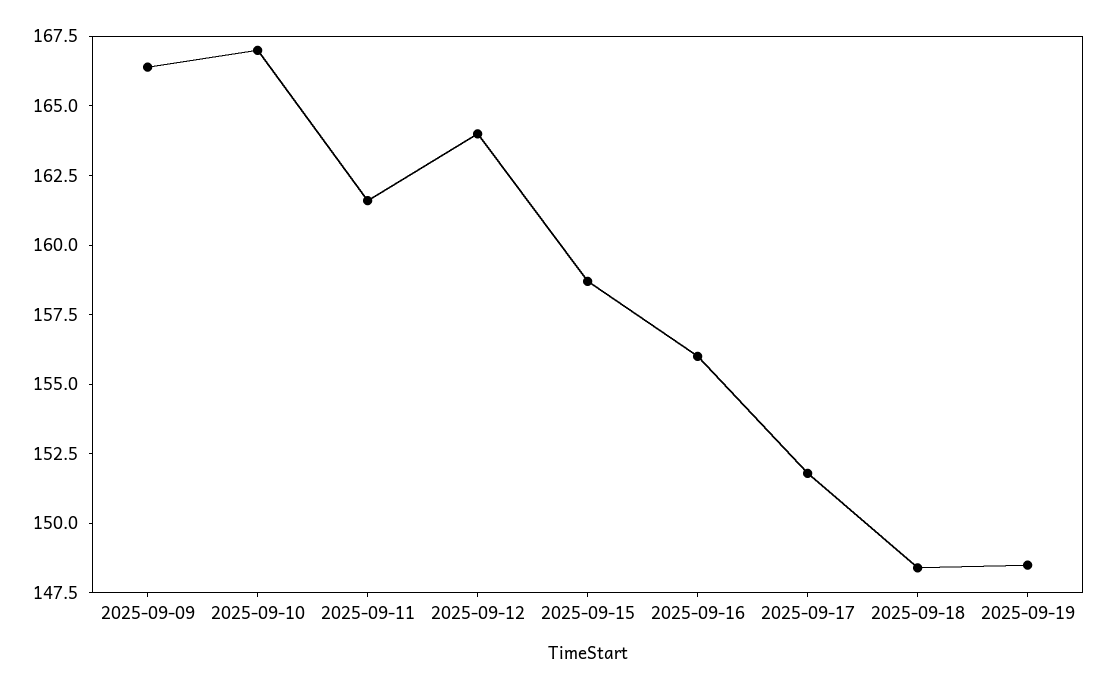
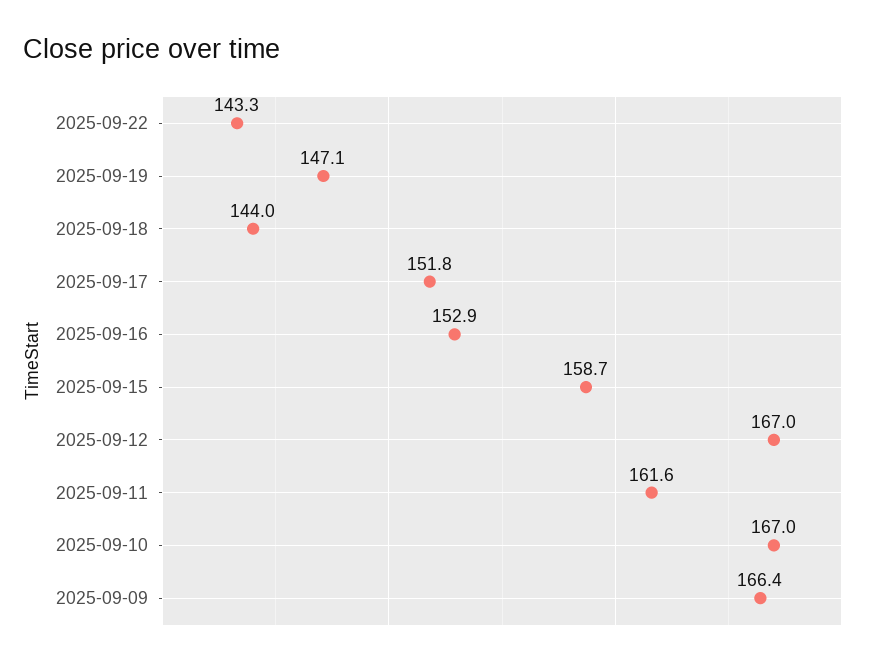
2025-09-12: 164 -> 167
2025-09-16: 156 -> 152.9
2025-09-18: 148.5 -> 144
2025-09-19: 148.5 -> 147.1
2025-09-22: none -> 143.3

